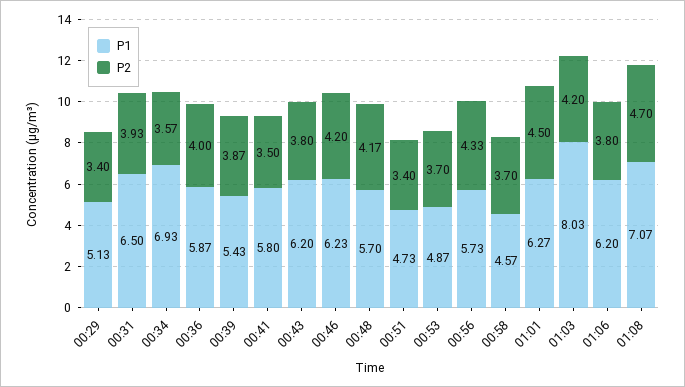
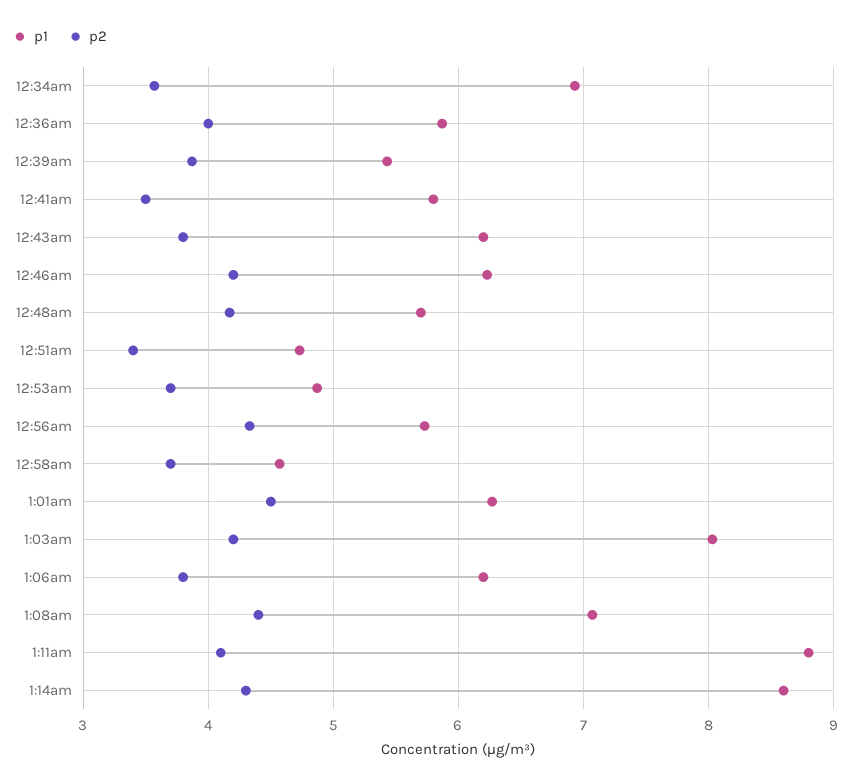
P1, 00:29: 5.13 -> none
P2, 00:29: 3.4 -> none
P1, 00:31: 6.5 -> none
P2, 00:31: 3.93 -> none
P2, 01:08: 4.7 -> 4.4
P1, 1:11am: none -> 8.8
P2, 1:11am: none -> 4.1
P1, 1:14am: none -> 8.6
P2, 1:14am: none -> 4.3

